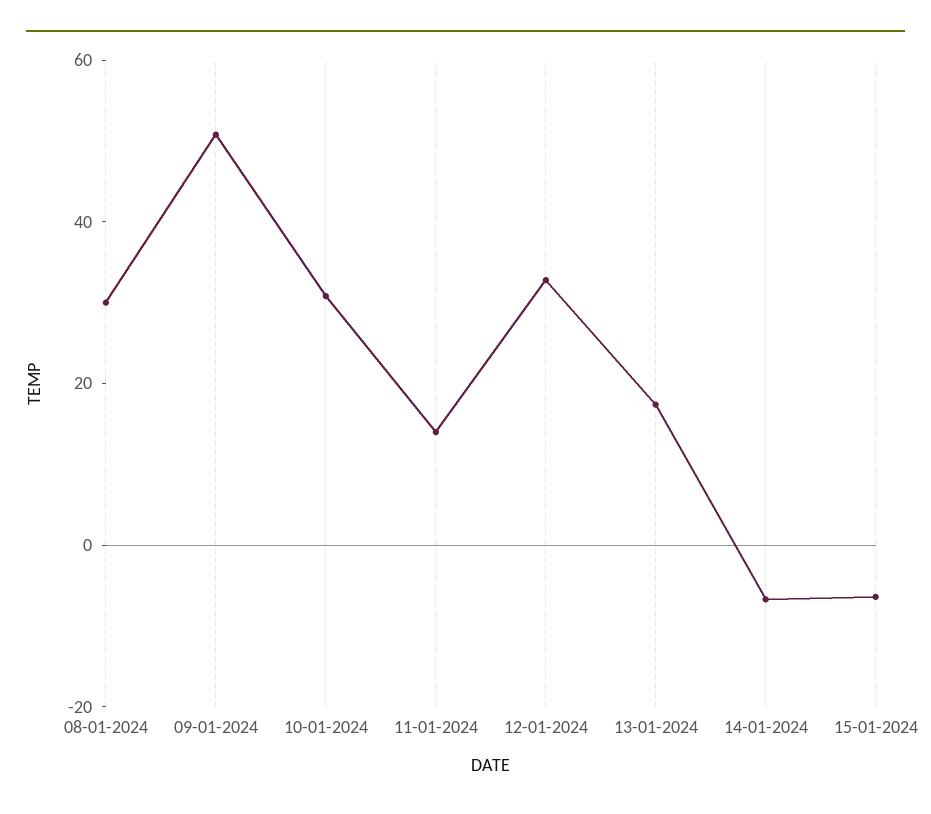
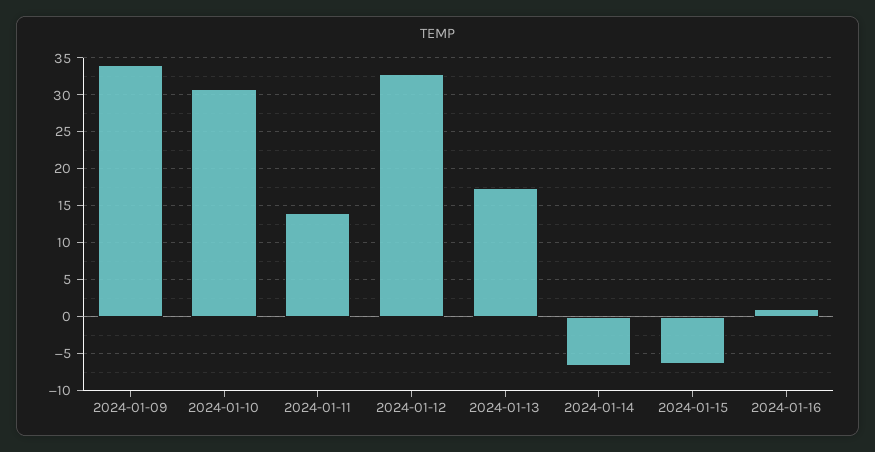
08-01-2024: 30 -> none
09-01-2024: 50 -> 34
2024-01-16: none -> 1

